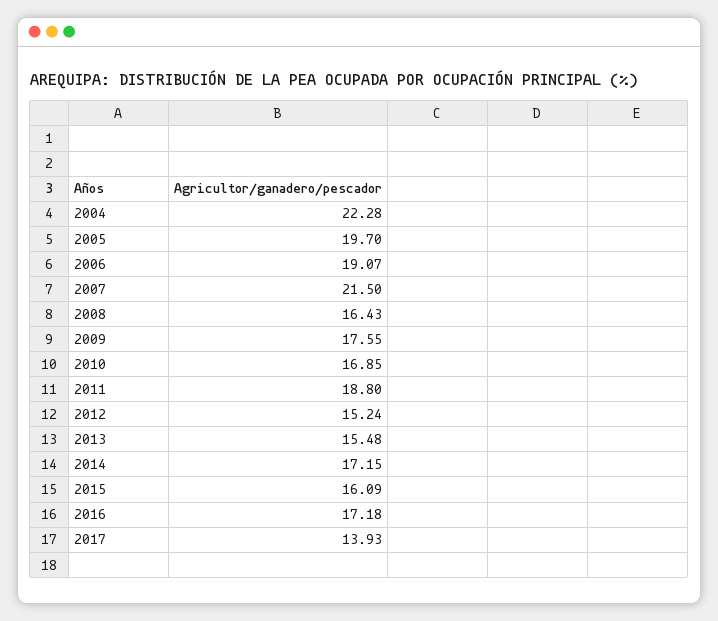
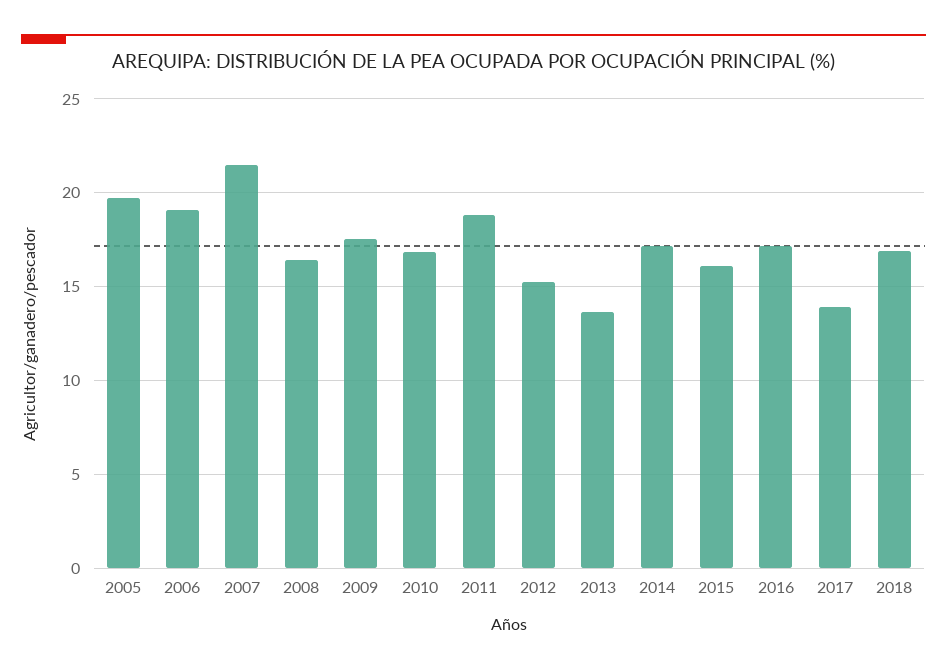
2004: 22.28 -> none
2013: 15.48 -> 13.5
2018: none -> 17

